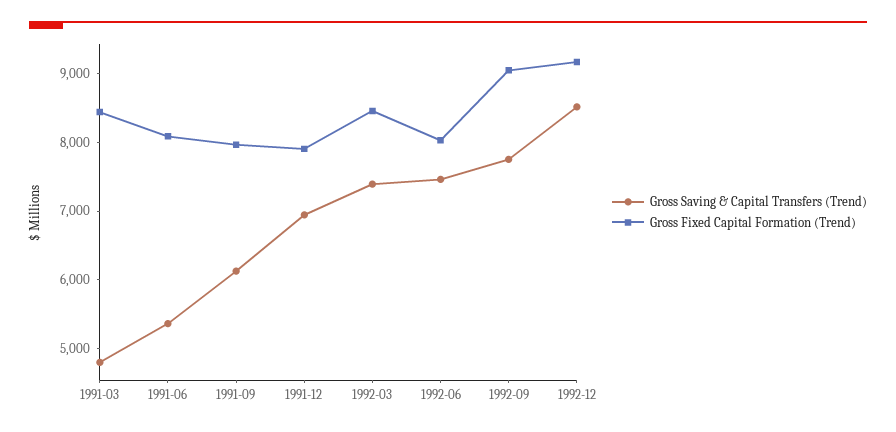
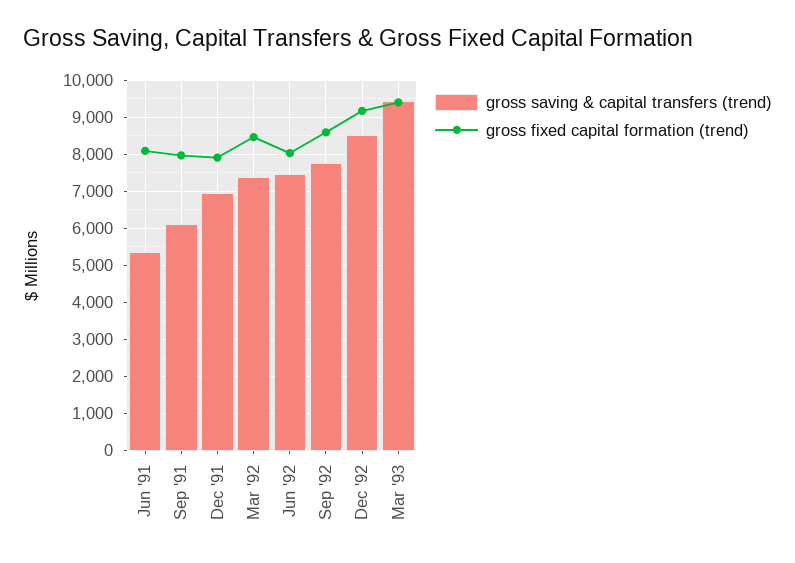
Gross Saving & Capital Transfers (Trend), 1991-03: 4800 -> none
Gross Fixed Capital Formation (Trend), 1991-03: 8400 -> none
Gross Fixed Capital Formation (Trend), 1992-09: 9000 -> 8600
Gross Saving & Capital Transfers (Trend), Mar '93: none -> 9400
Gross Fixed Capital Formation (Trend), Mar '93: none -> 9400

